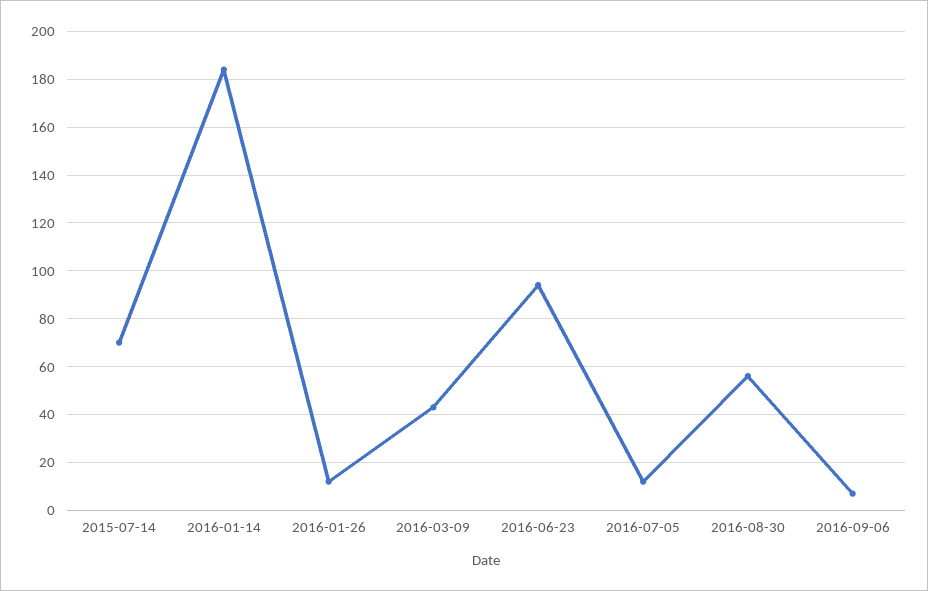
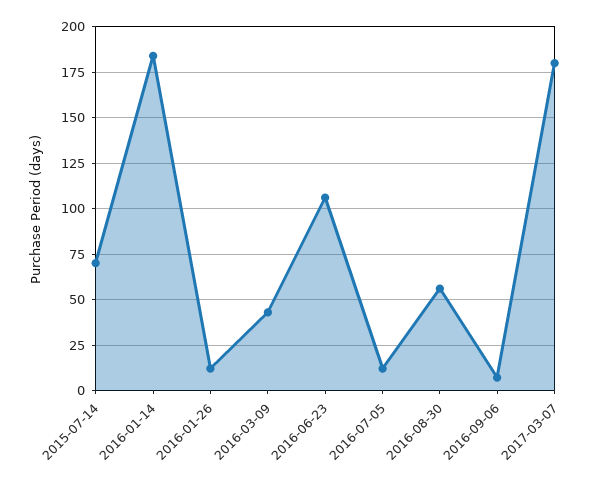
2016-06-23: 95 -> 105
2017-03-07: none -> 180

